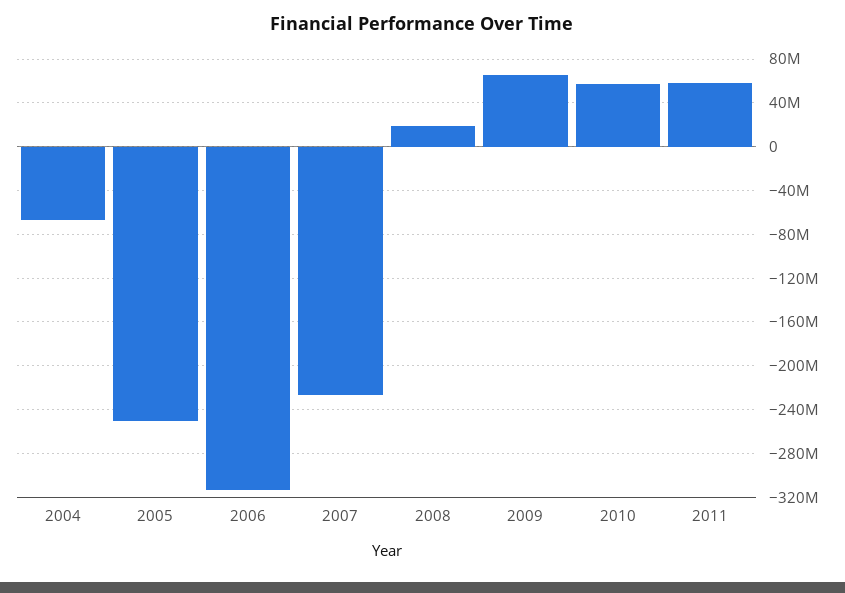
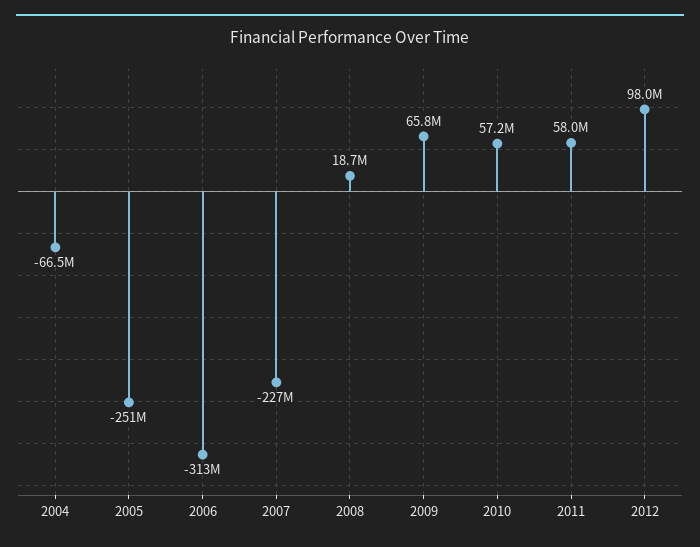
2012: none -> 98000000

